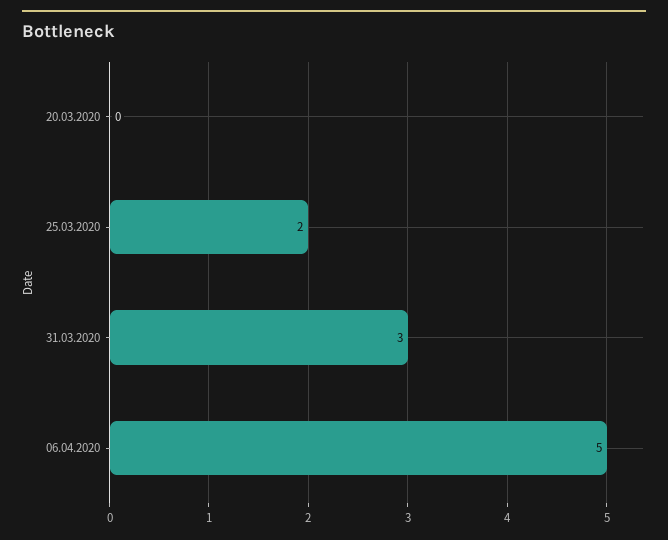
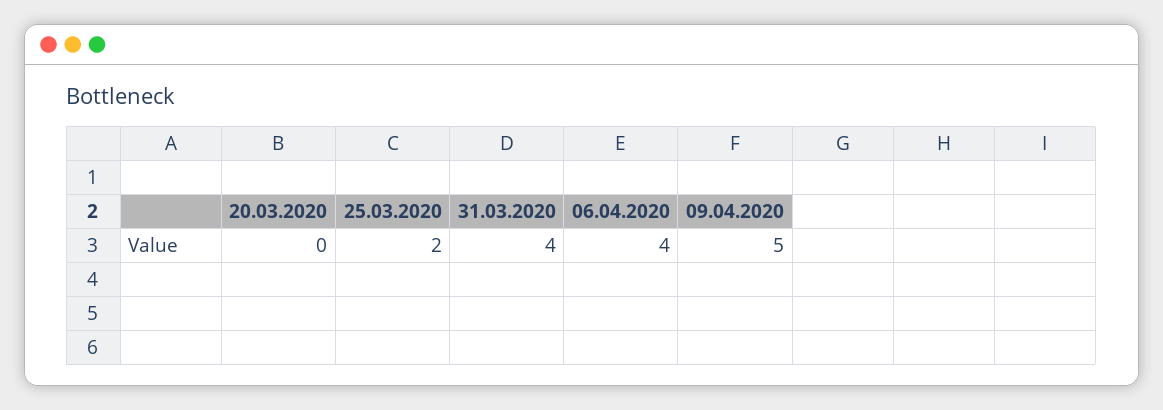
31.03.2020: 3 -> 4
06.04.2020: 5 -> 4
09.04.2020: none -> 5

